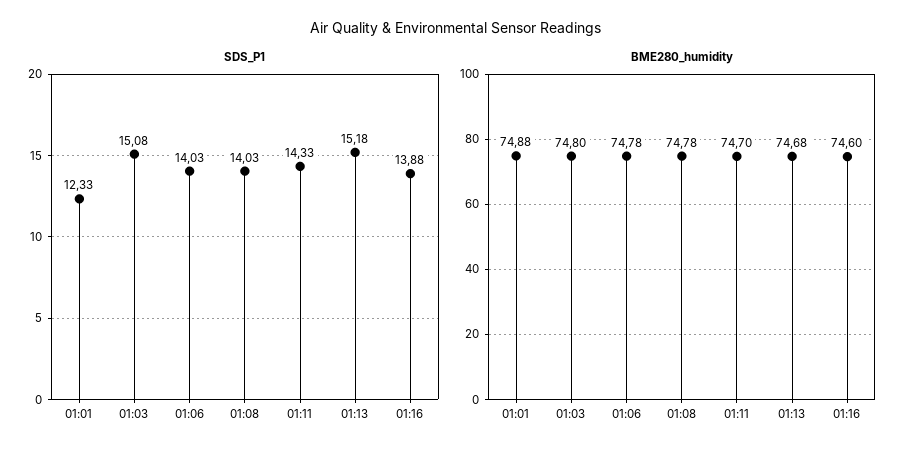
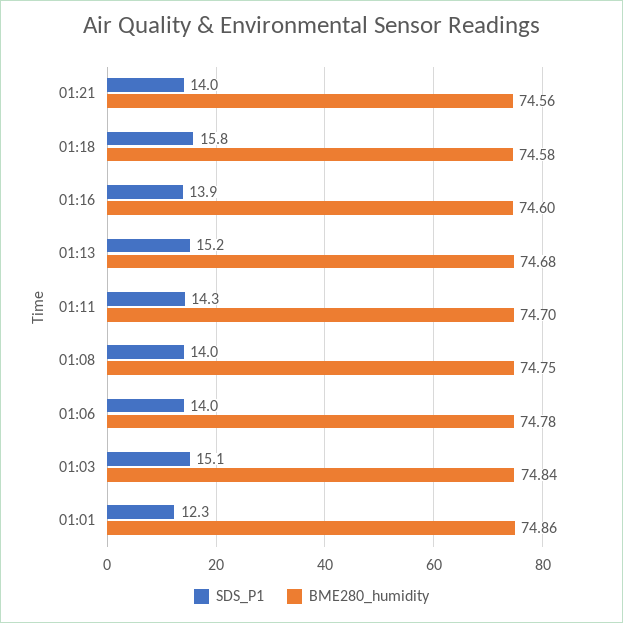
BME280_humidity, 01:01: 74.88 -> 74.86
BME280_humidity, 01:03: 74.8 -> 74.84
BME280_humidity, 01:08: 74.78 -> 74.75
SDS_P1, 01:21: none -> 14
BME280_humidity, 01:21: none -> 74.56
SDS_P1, 01:18: none -> 15.8
BME280_humidity, 01:18: none -> 74.58

